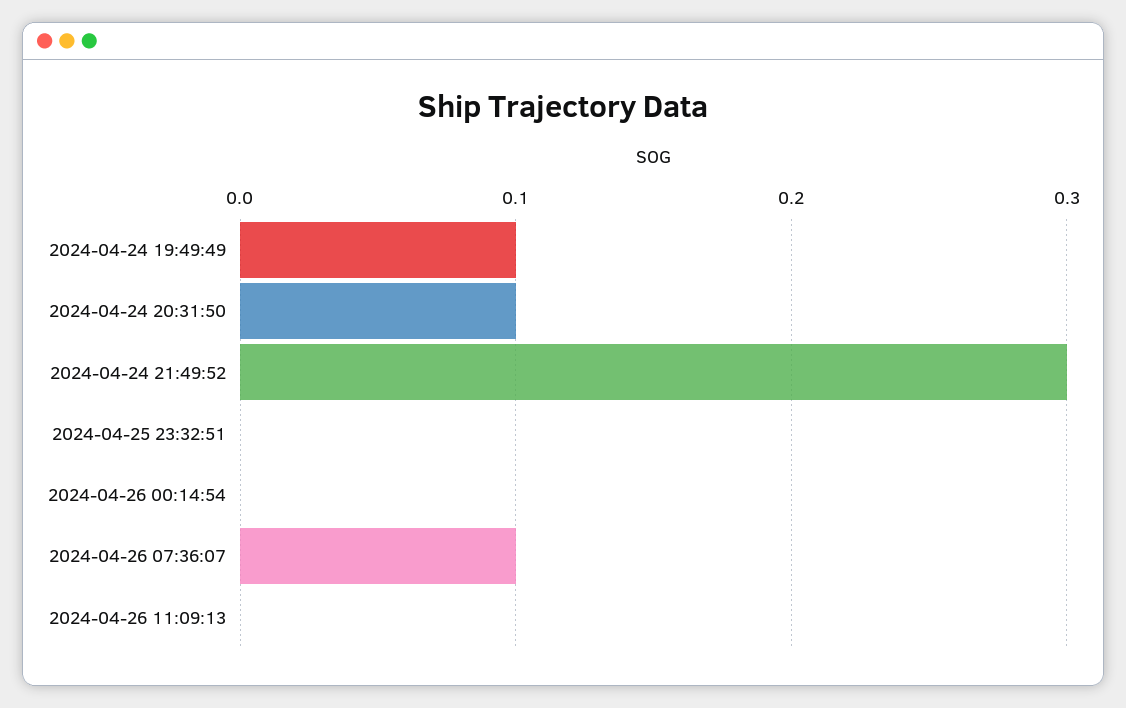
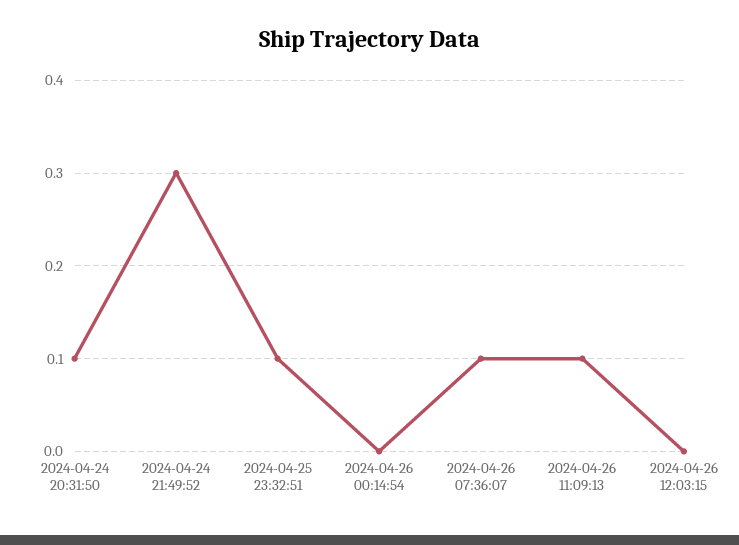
2024-04-24 19:49:49: 0.1 -> none
2024-04-25 23:32:51: 0 -> 0.1
2024-04-26 11:09:13: 0 -> 0.1
2024-04-26 12:03:15: none -> 0

